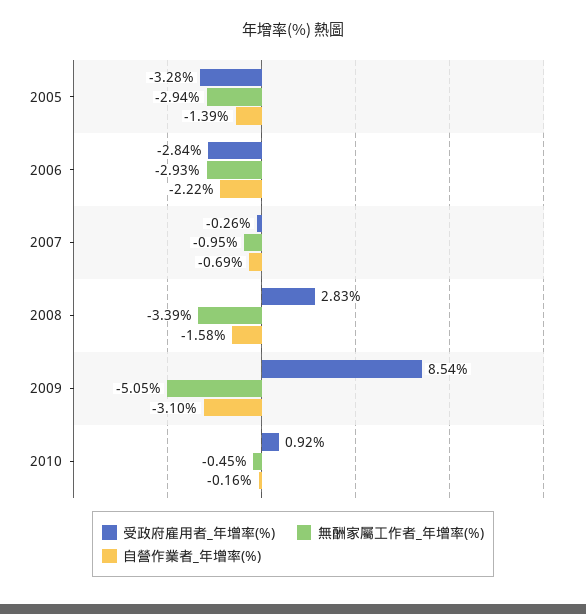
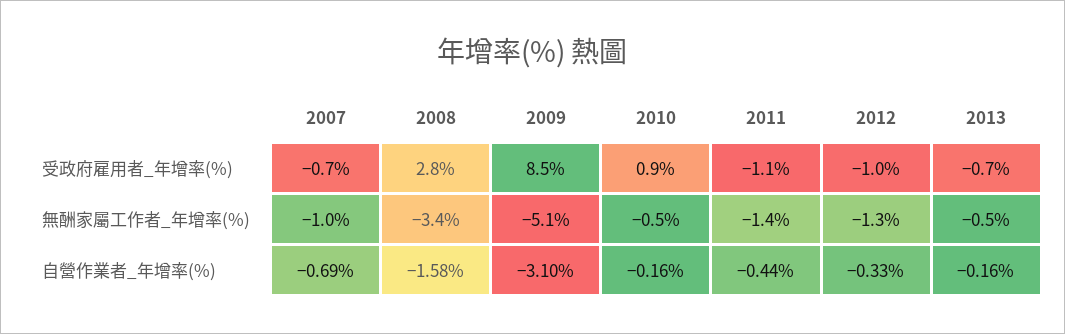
受政府雇用者_年增率(%), 2005: -3.28 -> none
無酬家屬工作者_年增率(%), 2005: -2.94 -> none
自營作業者_年增率(%), 2005: -1.39 -> none
受政府雇用者_年增率(%), 2006: -2.84 -> none
無酬家屬工作者_年增率(%), 2006: -2.93 -> none
自營作業者_年增率(%), 2006: -2.22 -> none
受政府雇用者_年增率(%), 2007: -0.26 -> -0.7
受政府雇用者_年增率(%), 2011: none -> -1.1
受政府雇用者_年增率(%), 2012: none -> -1
受政府雇用者_年增率(%), 2013: none -> -0.7
無酬家屬工作者_年增率(%), 2011: none -> -1.4
無酬家屬工作者_年增率(%), 2012: none -> -1.3
無酬家屬工作者_年增率(%), 2013: none -> -0.5
自營作業者_年增率(%), 2011: none -> -0.44
自營作業者_年增率(%), 2012: none -> -0.33
自營作業者_年增率(%), 2013: none -> -0.16

